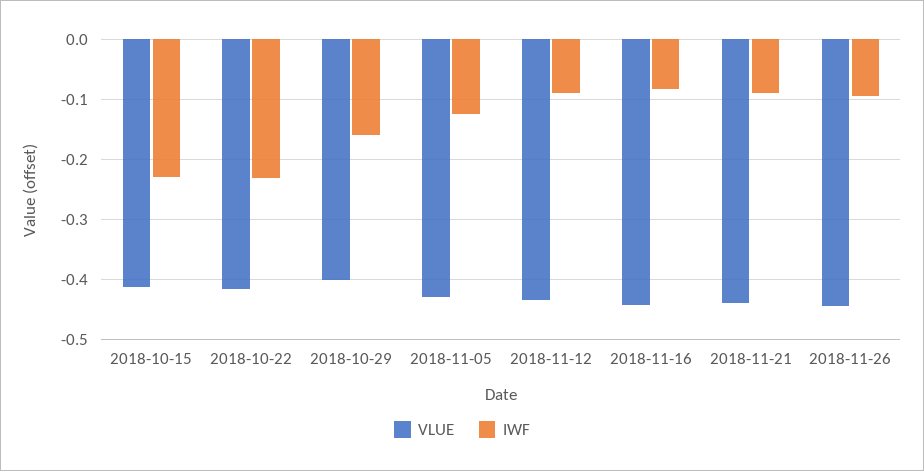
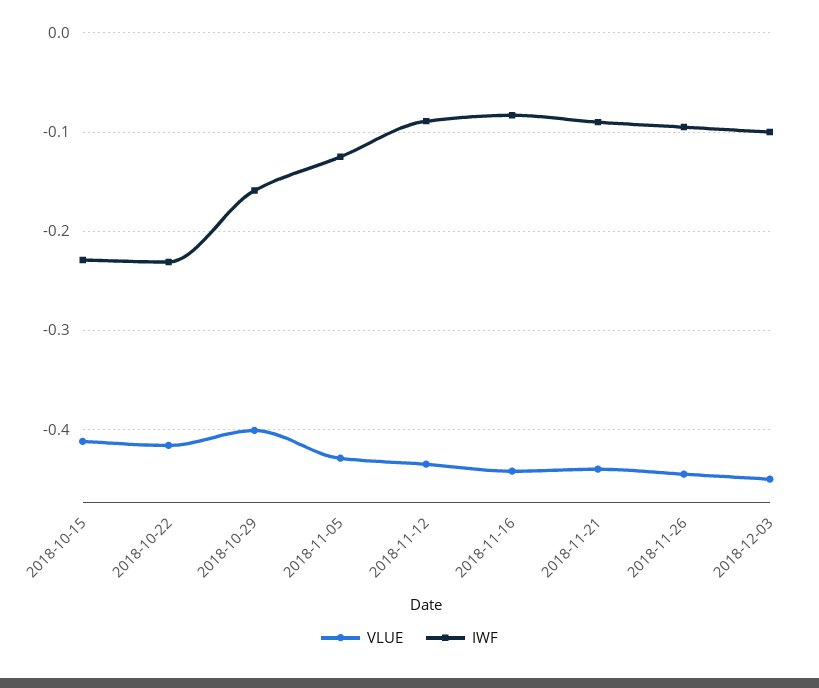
VLUE, 2018-12-03: none -> -0.45
IWF, 2018-12-03: none -> -0.1

